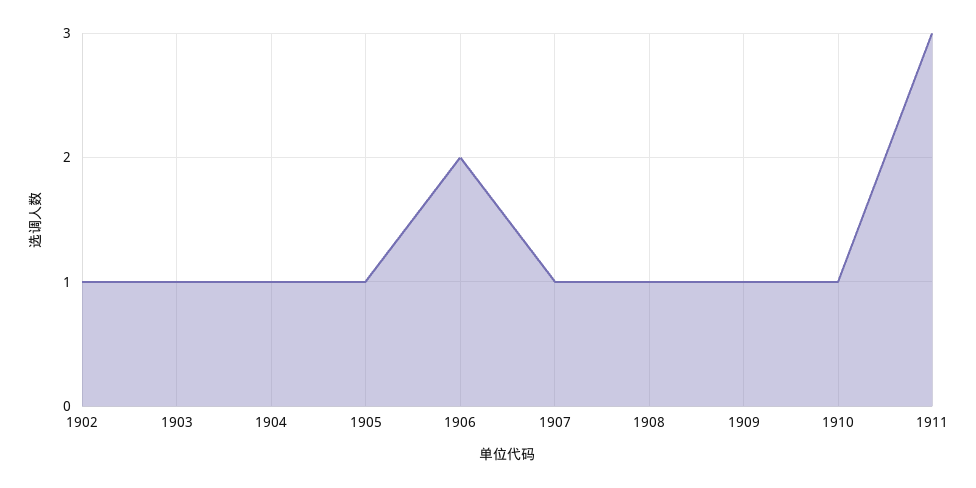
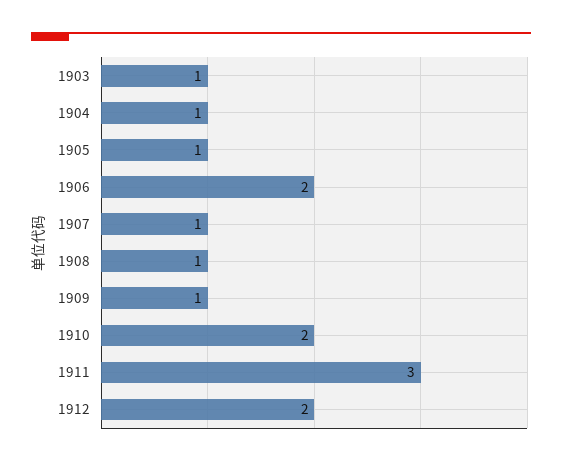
1902: 1 -> none
1910: 1 -> 2
1912: none -> 2

